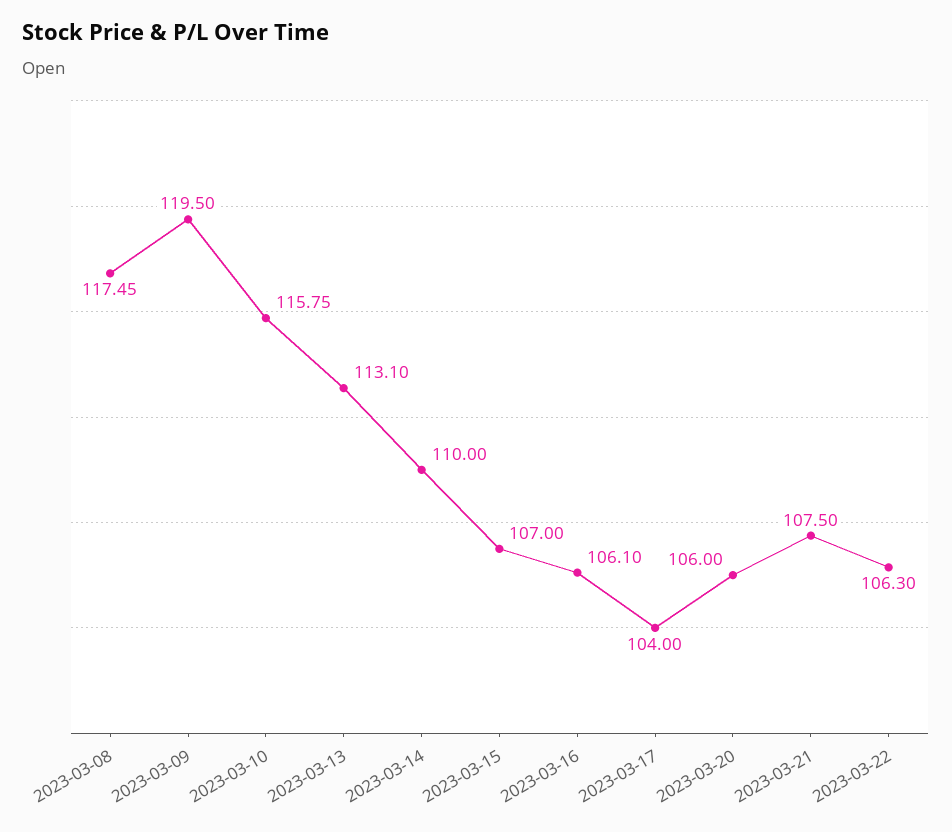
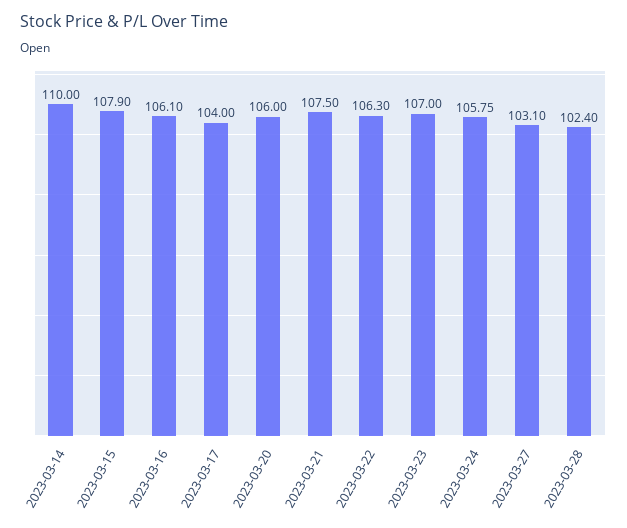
2023-03-08: 117.45 -> none
2023-03-09: 119.5 -> none
2023-03-10: 115.75 -> none
2023-03-13: 113.1 -> none
2023-03-15: 107 -> 107.9
2023-03-23: none -> 107
2023-03-24: none -> 105.75
2023-03-27: none -> 103.1
2023-03-28: none -> 102.4

